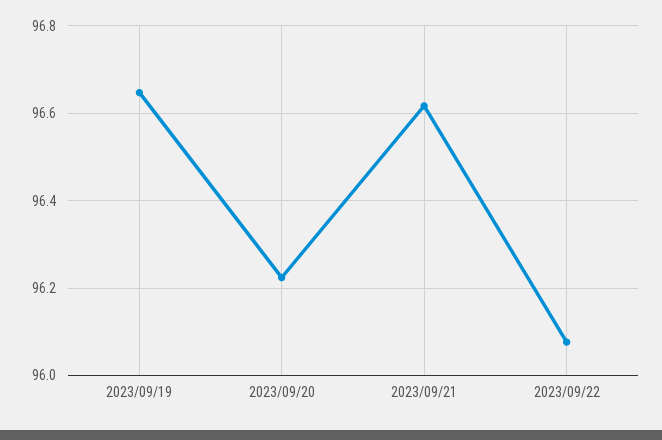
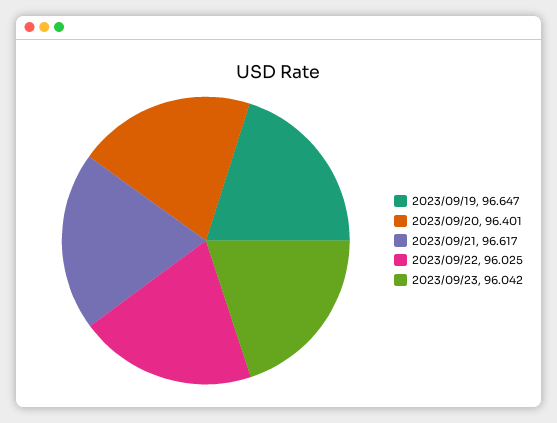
2023/09/20: 96.22 -> 96.401
2023/09/22: 96.08 -> 96.025
2023/09/23: none -> 96.042

